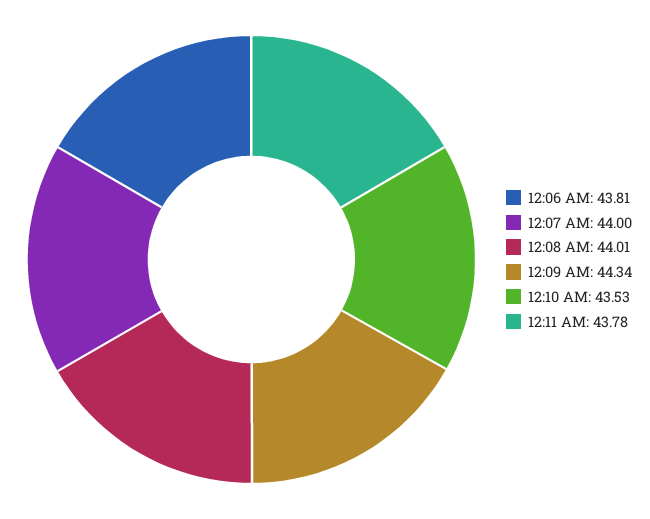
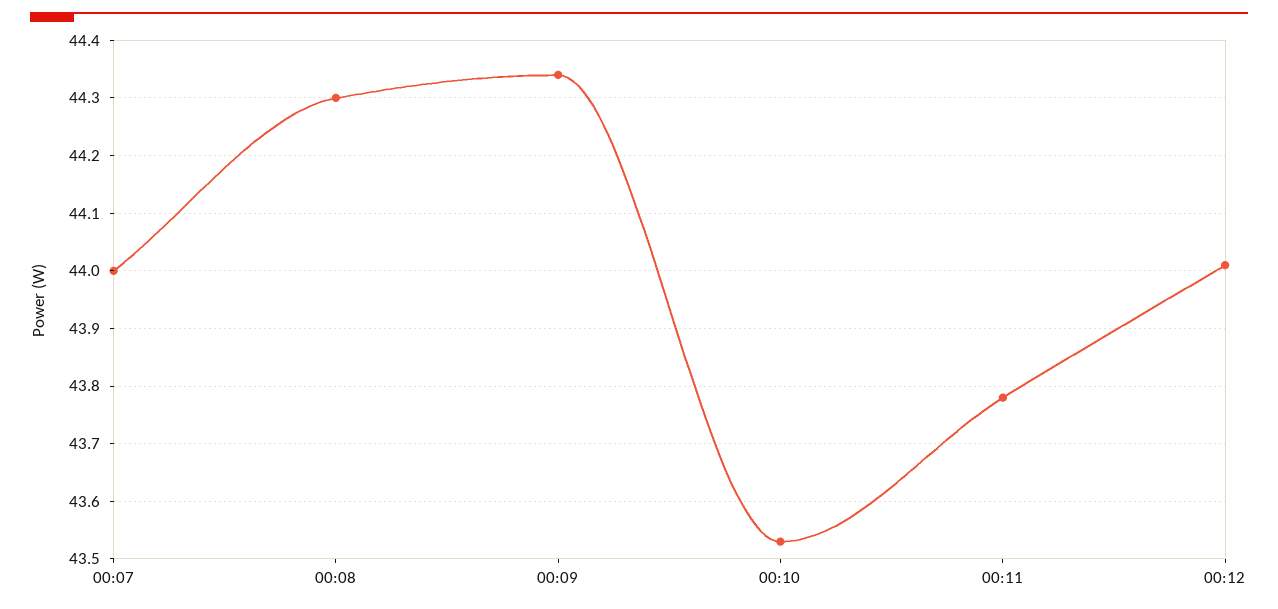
12:06 AM: 43.81 -> none
12:08 AM: 44.01 -> 44.3
00:12: none -> 44

